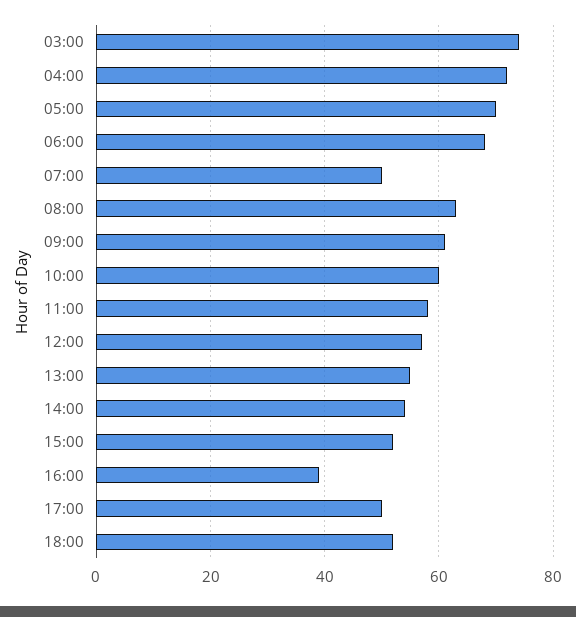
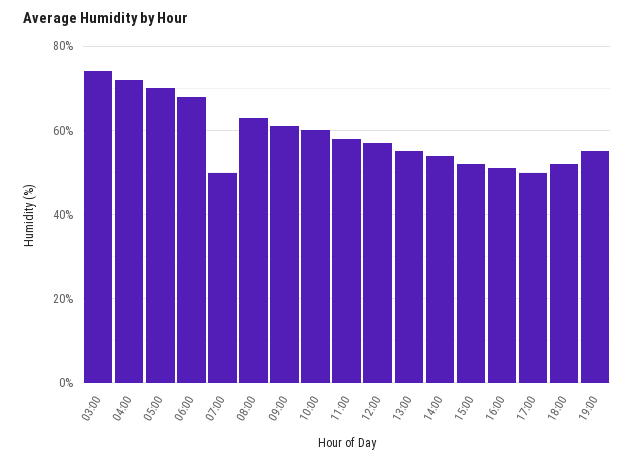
16:00: 40 -> 50
19:00: none -> 55

